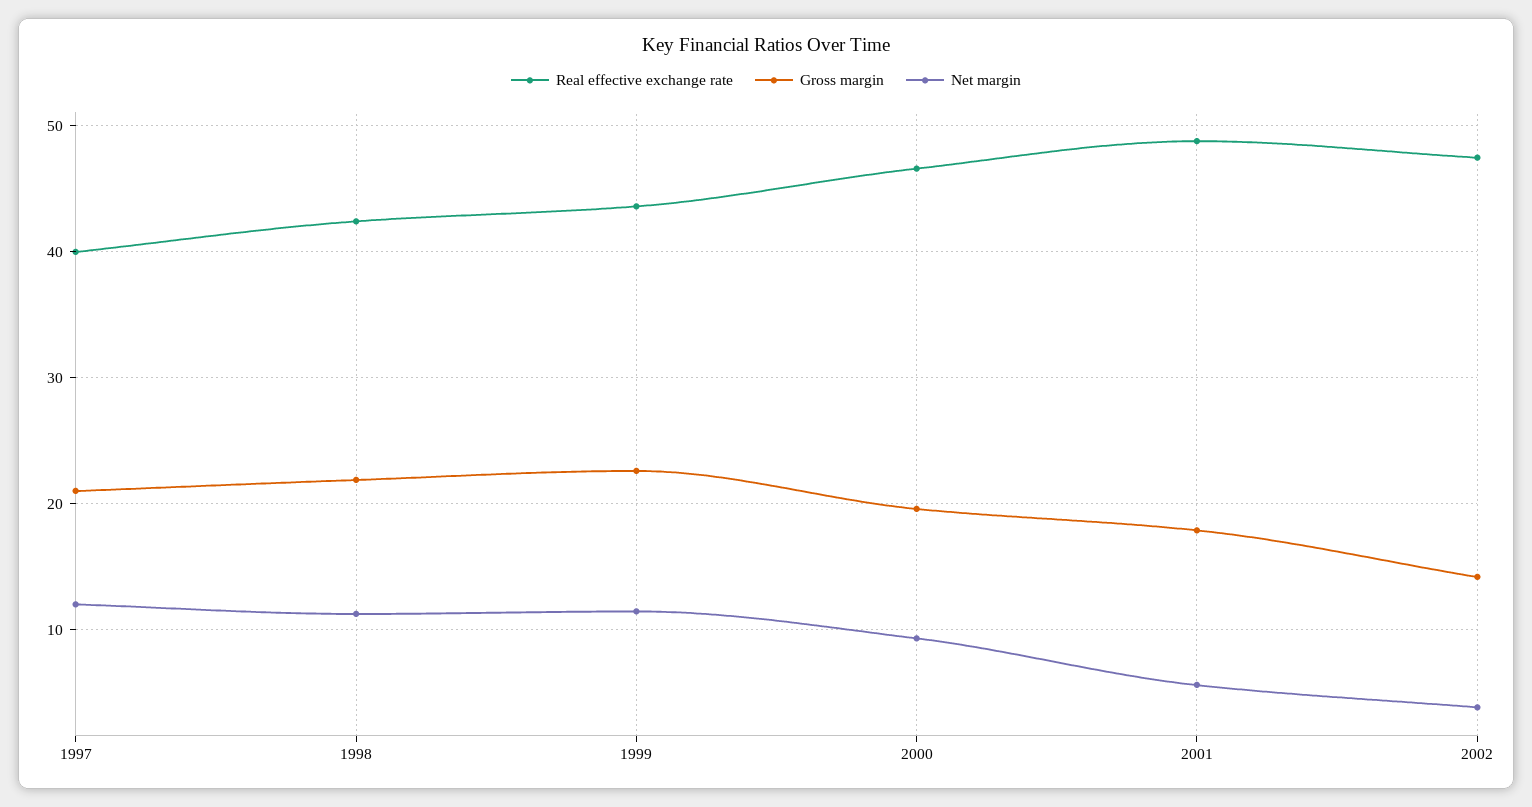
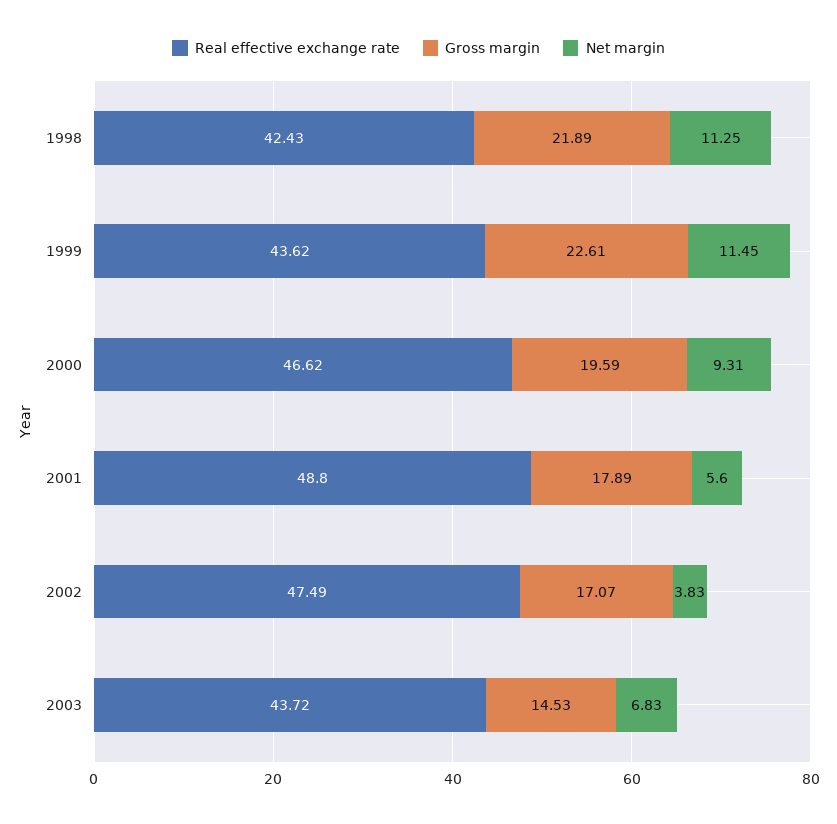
Real effective exchange rate, 1997: 40 -> none
Gross margin, 1997: 21 -> none
Net margin, 1997: 12 -> none
Gross margin, 2002: 14 -> 17.07
Real effective exchange rate, 2003: none -> 43.72
Gross margin, 2003: none -> 14.53
Net margin, 2003: none -> 6.83

